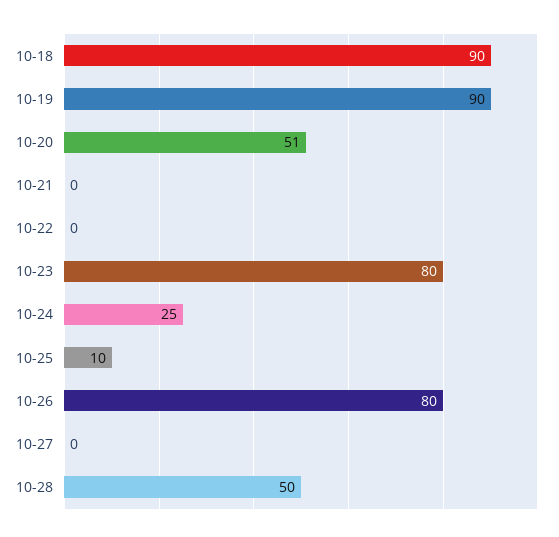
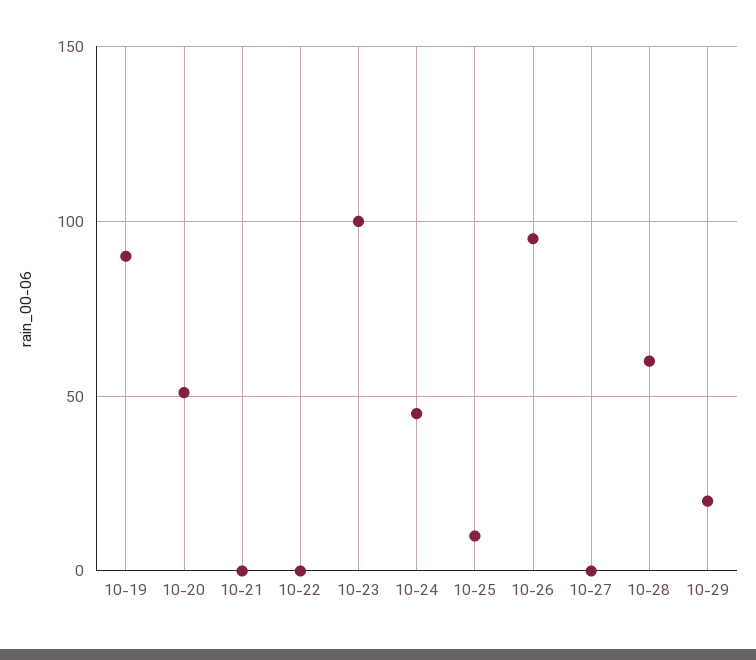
10-18: 90 -> none
10-23: 80 -> 100
10-24: 25 -> 45
10-26: 80 -> 95
10-28: 50 -> 60
10-29: none -> 20

